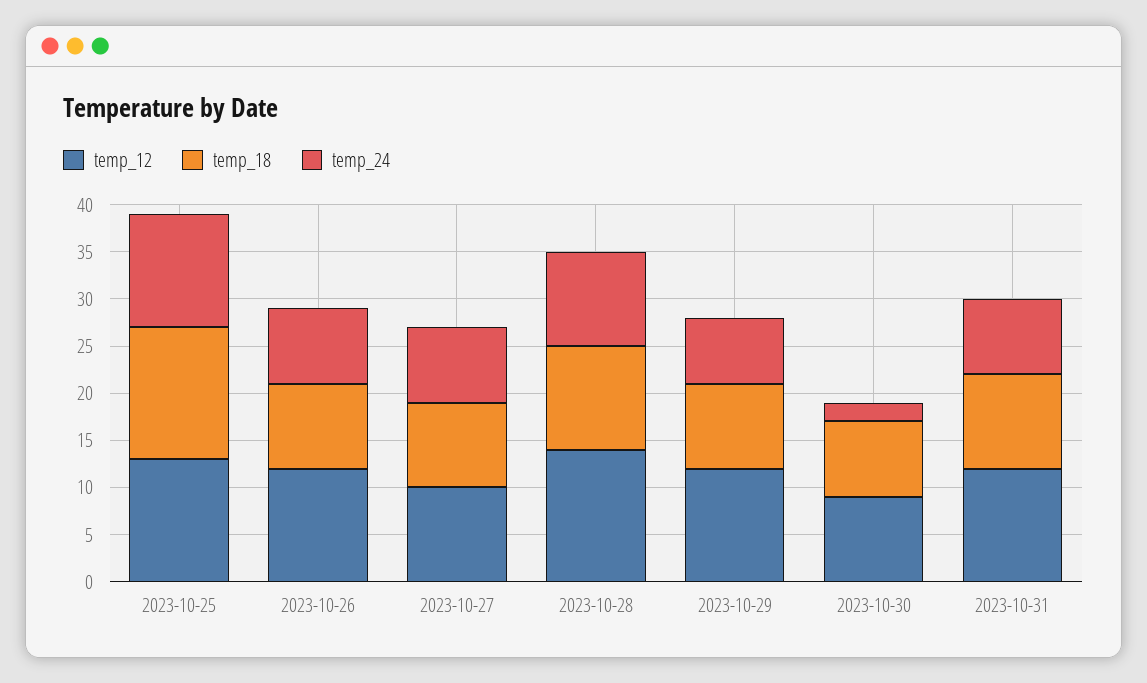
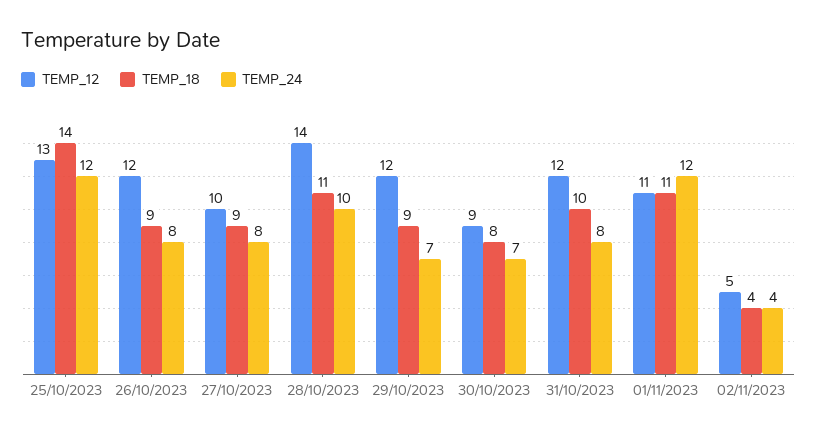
temp_24, 2023-10-30: 2 -> 7
temp_12, 01/11/2023: none -> 11
temp_18, 01/11/2023: none -> 11
temp_24, 01/11/2023: none -> 12
temp_12, 02/11/2023: none -> 5
temp_18, 02/11/2023: none -> 4
temp_24, 02/11/2023: none -> 4

